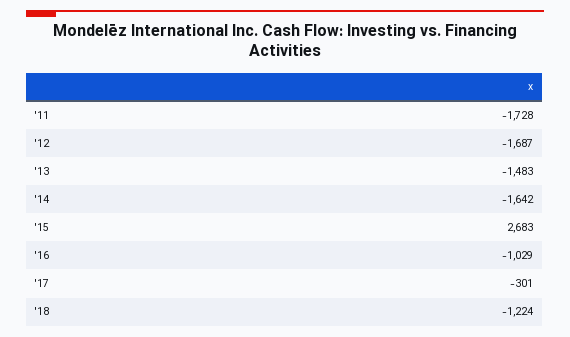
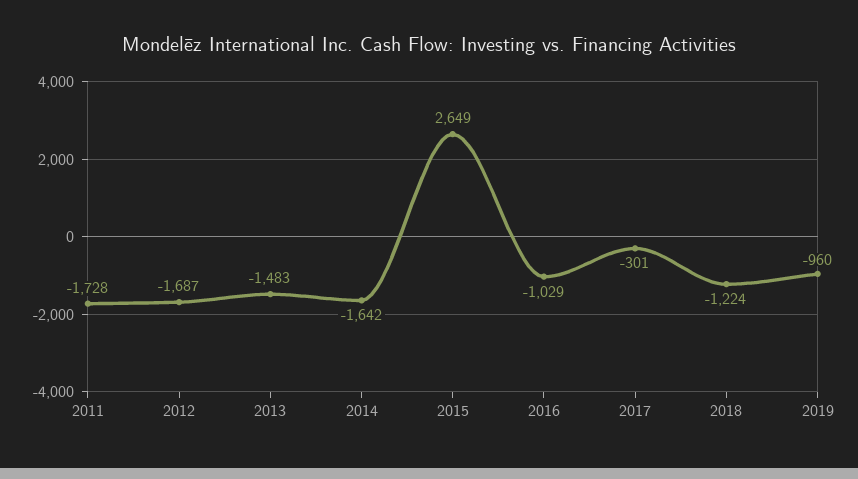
'15: 2683 -> 2649
2019: none -> -960

